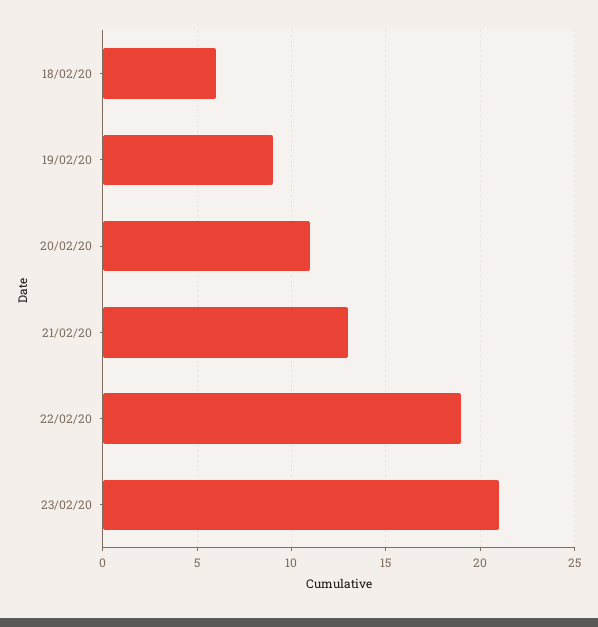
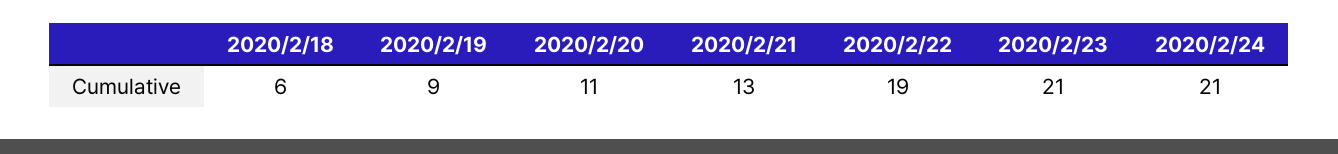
2020/2/24: none -> 21

